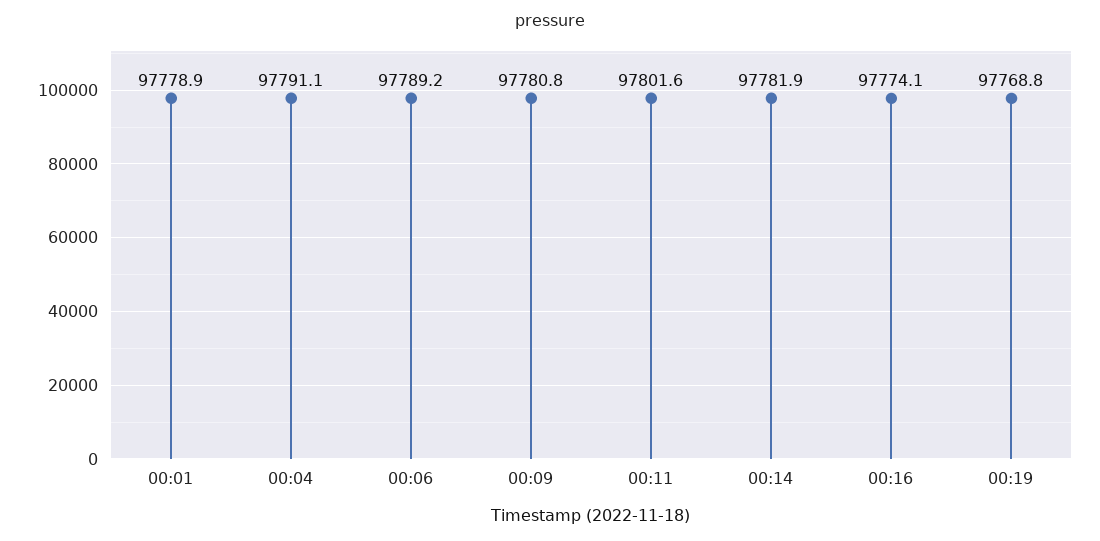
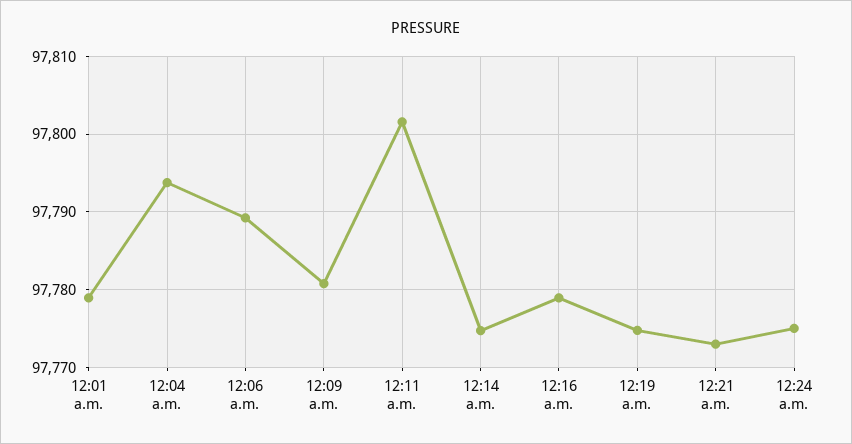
00:04: 97791.1 -> 97794
00:14: 97781.9 -> 97775
00:16: 97774.1 -> 97779
00:19: 97768.8 -> 97775
12:21 a.m.: none -> 97773
12:24 a.m.: none -> 97775

